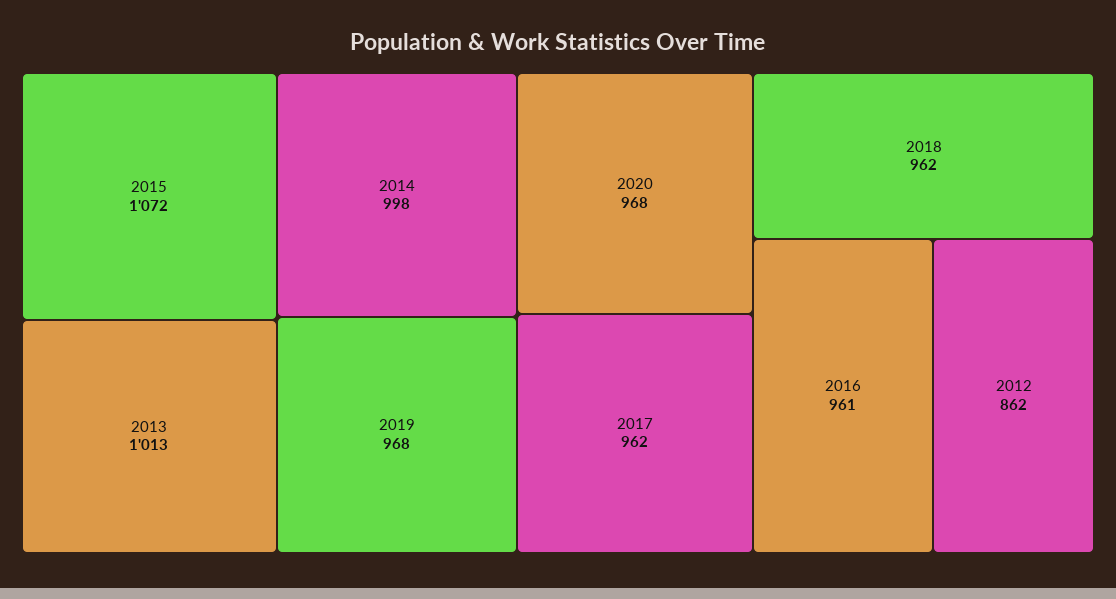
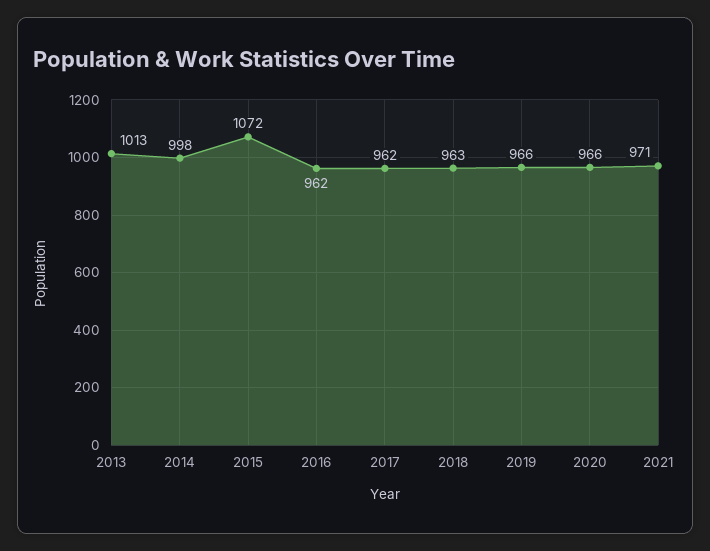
2019: 968 -> 966
2020: 968 -> 966
2018: 962 -> 963
2016: 961 -> 962
2012: 862 -> none
2021: none -> 971

